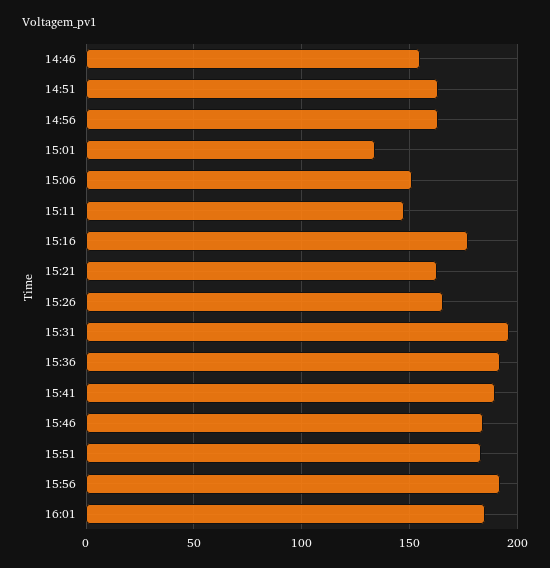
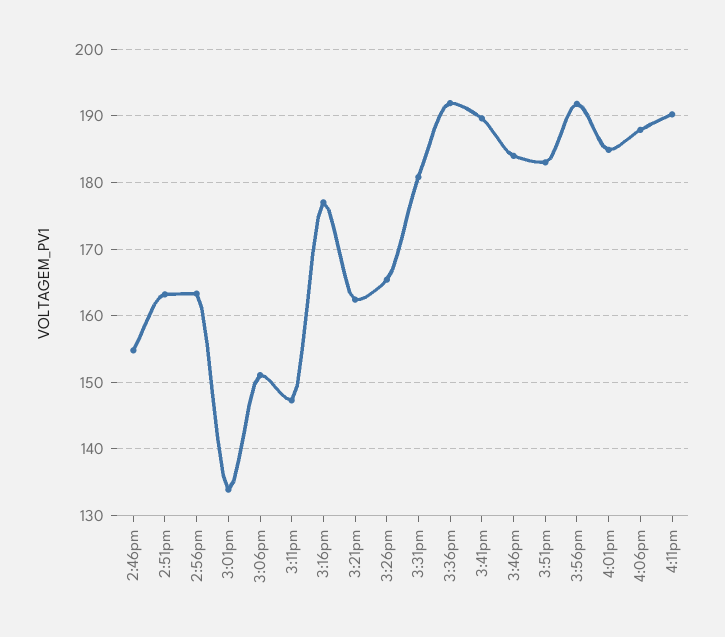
15:31: 195 -> 181
4:06pm: none -> 188
4:11pm: none -> 190

